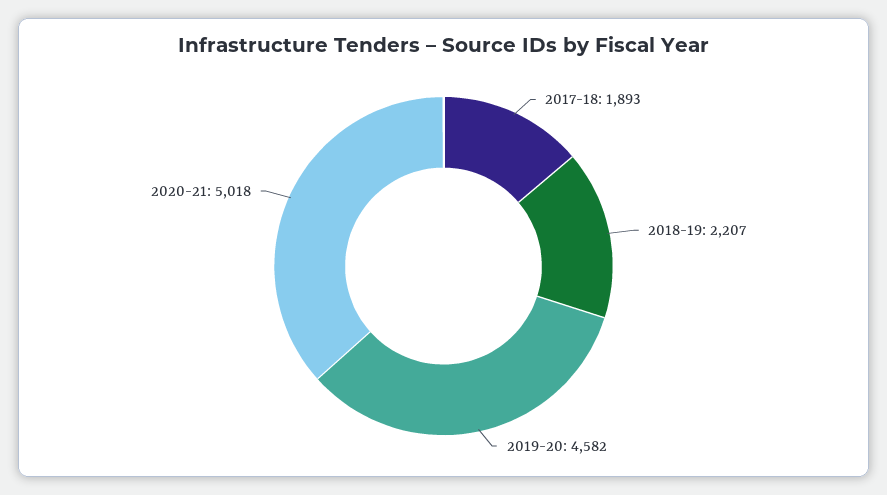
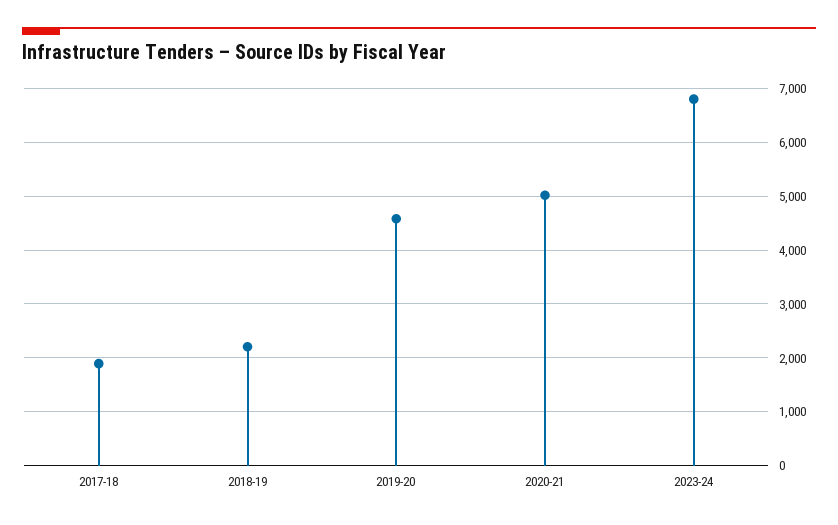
2023-24: none -> 6800

